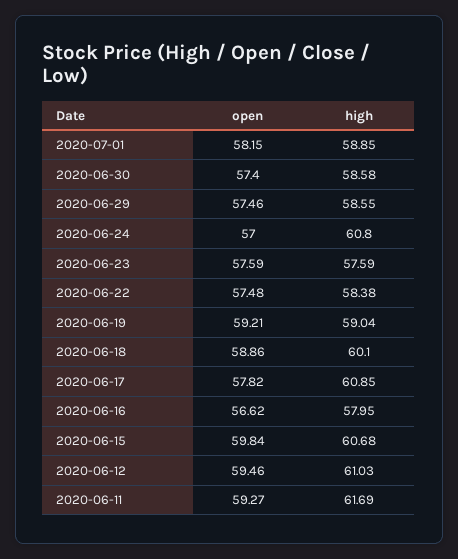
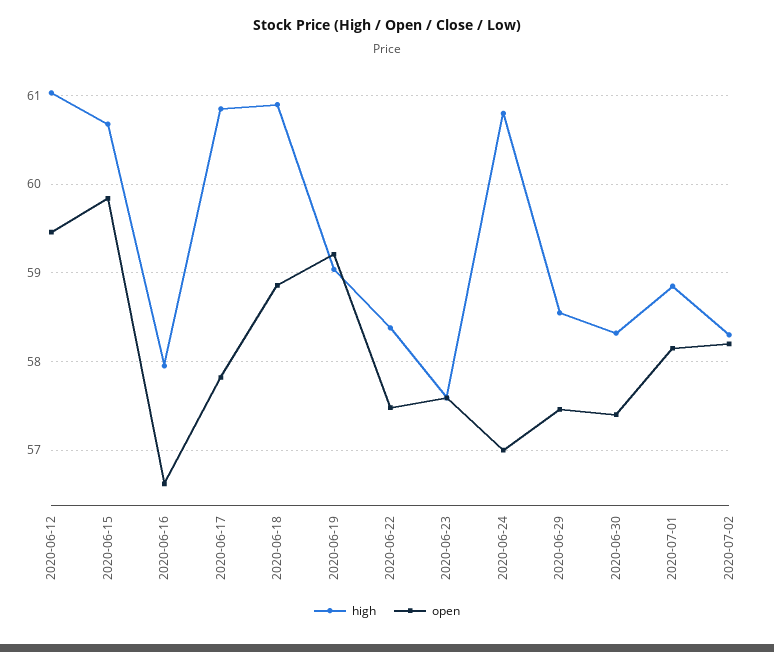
high, 2020-06-30: 58.58 -> 58.3
high, 2020-06-18: 60.1 -> 60.9
open, 2020-06-11: 59.27 -> none
high, 2020-06-11: 61.69 -> none
high, 2020-07-02: none -> 58.3
open, 2020-07-02: none -> 58.2

